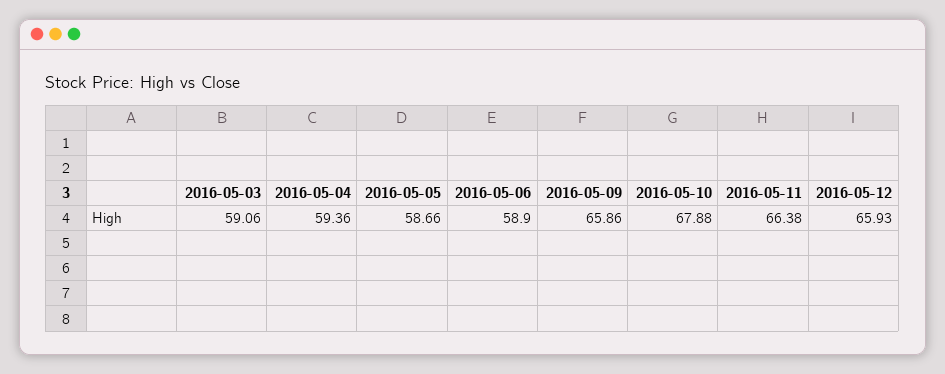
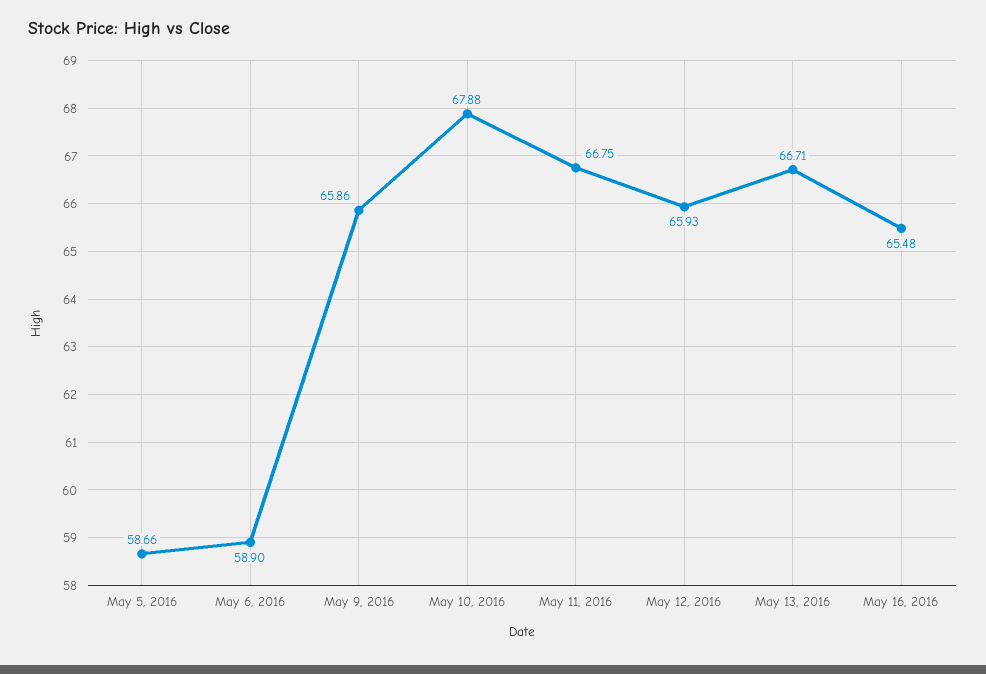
2016-05-03: 59.06 -> none
2016-05-04: 59.36 -> none
2016-05-11: 66.38 -> 66.75
May 13, 2016: none -> 66.71
May 16, 2016: none -> 65.48

